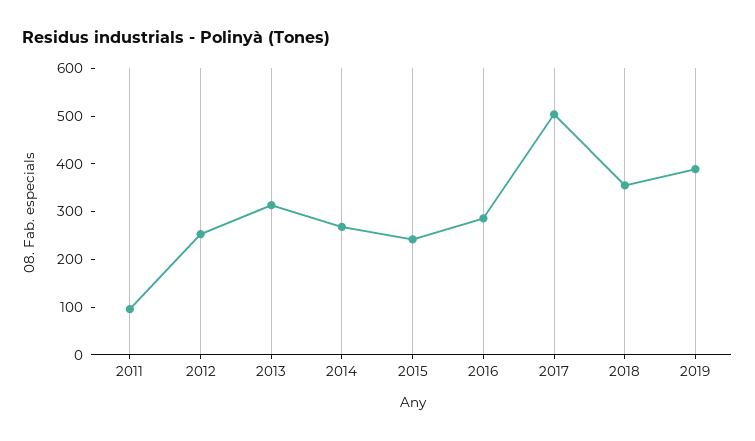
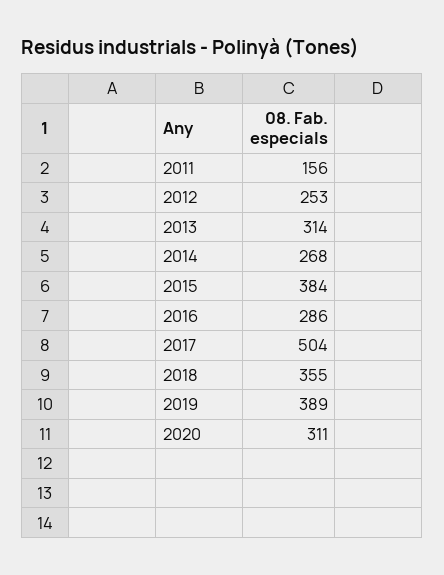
2011: 100 -> 156
2015: 240 -> 384
2020: none -> 311

